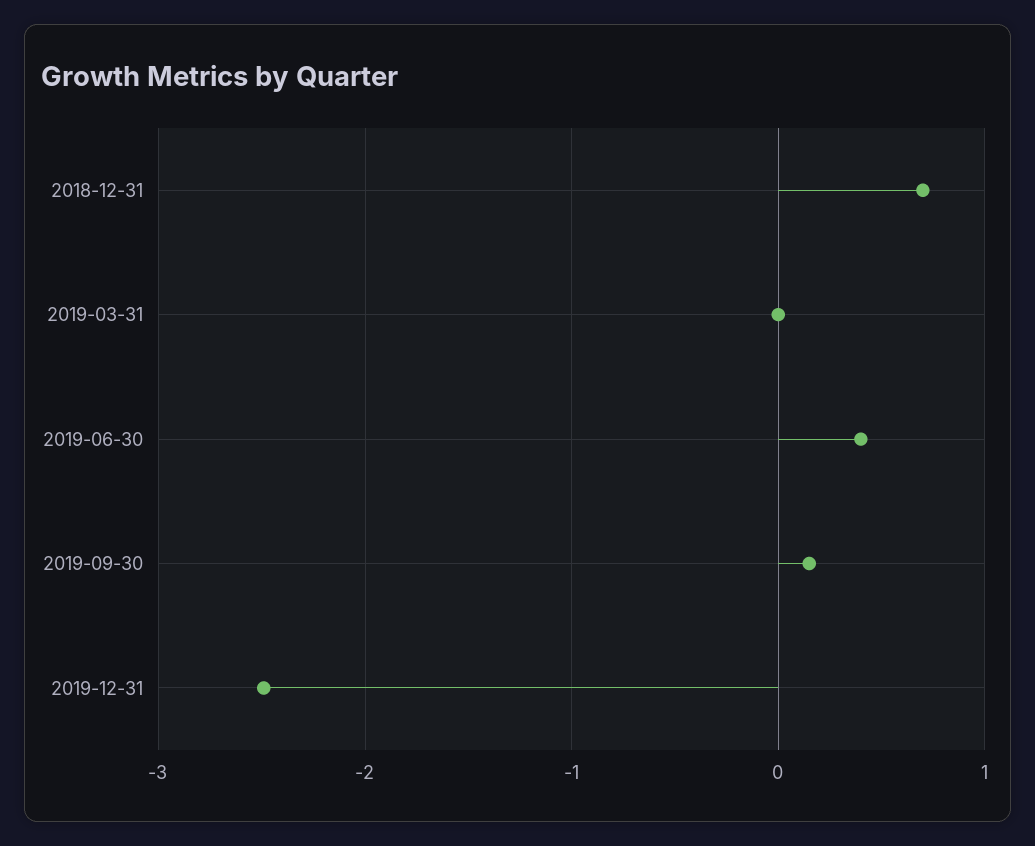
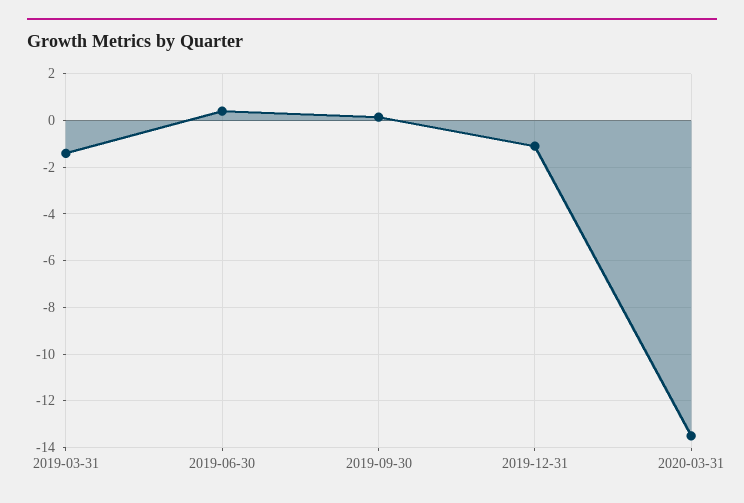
2018-12-31: 0.7 -> none
2019-03-31: 0 -> -1.5
2019-12-31: -2.5 -> -1
2020-03-31: none -> -13.5

